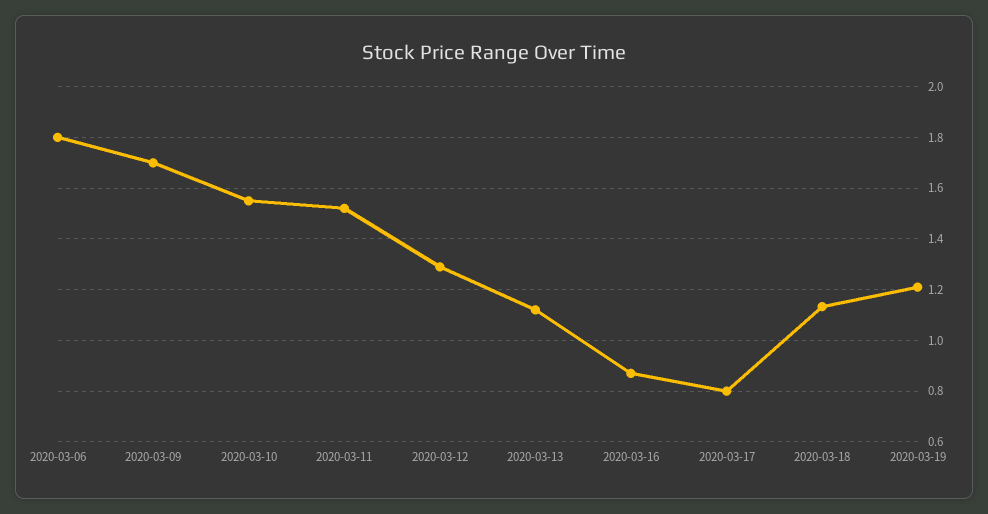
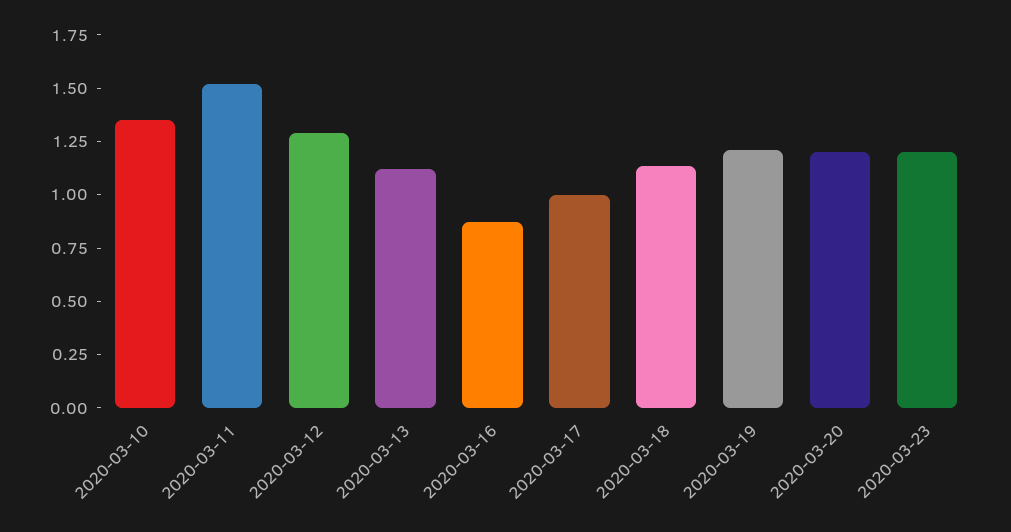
2020-03-06: 1.8 -> none
2020-03-09: 1.7 -> none
2020-03-10: 1.55 -> 1.35
2020-03-17: 0.8 -> 1
2020-03-20: none -> 1.2
2020-03-23: none -> 1.2

